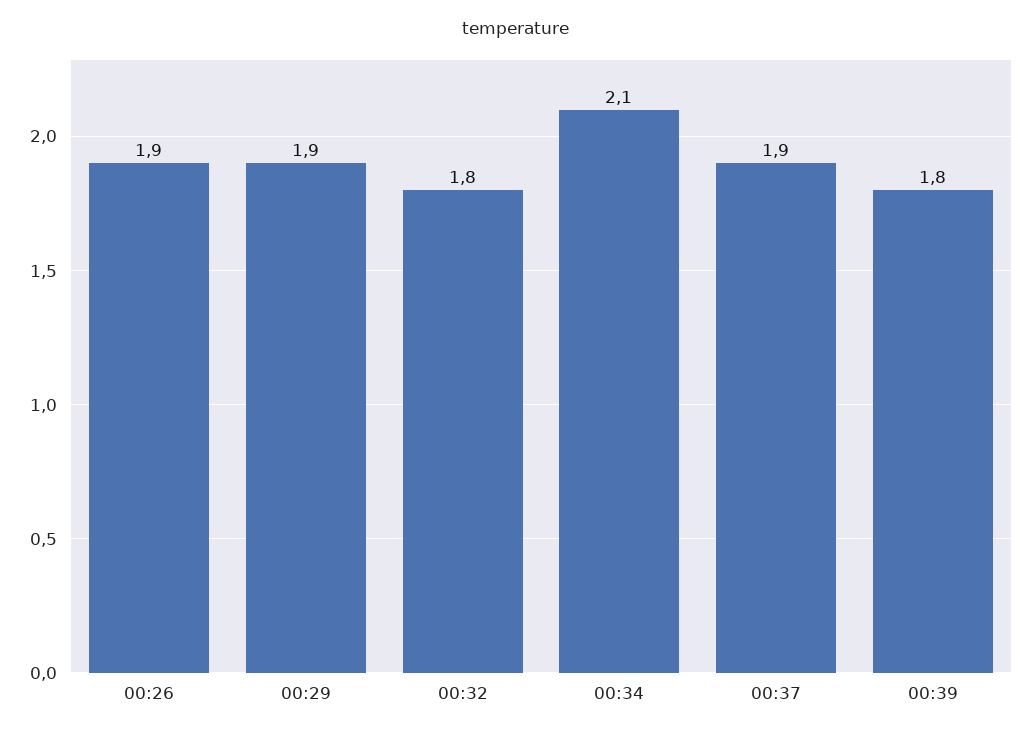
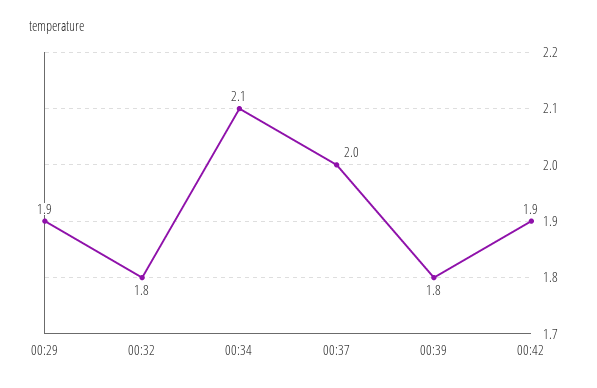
00:26: 1.9 -> none
00:37: 1.9 -> 2
00:42: none -> 1.9

